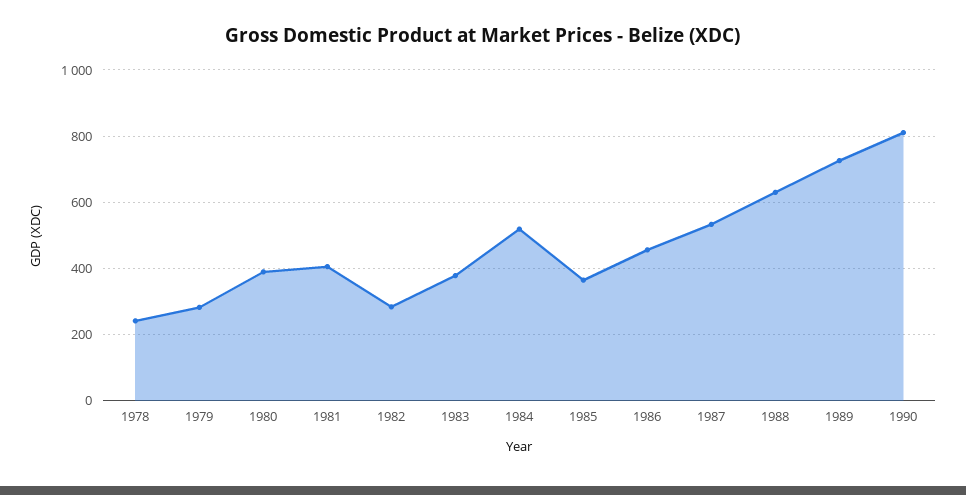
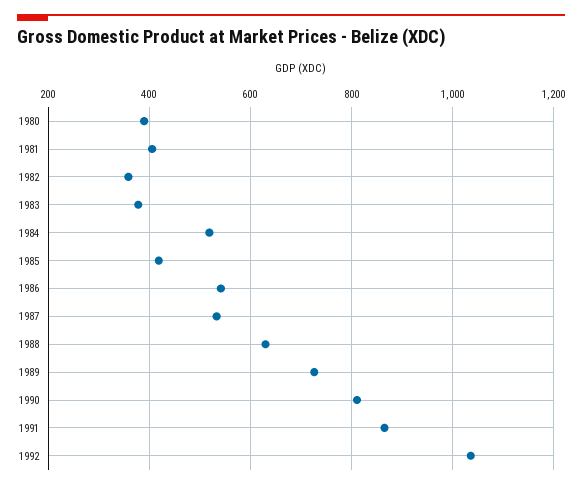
1978: 240 -> none
1979: 280 -> none
1982: 280 -> 360
1985: 360 -> 420
1986: 460 -> 540
1991: none -> 860
1992: none -> 1040

